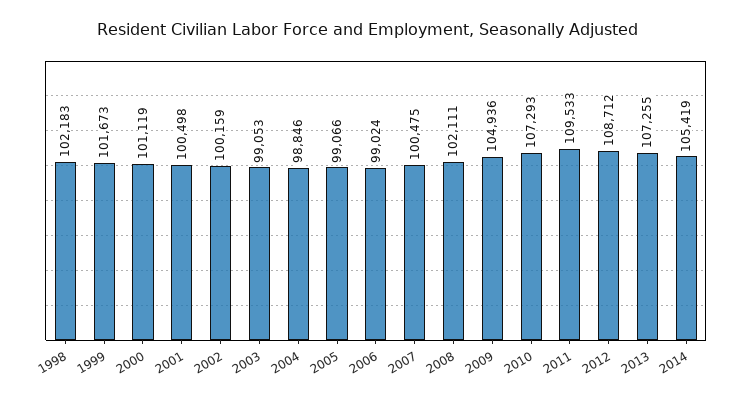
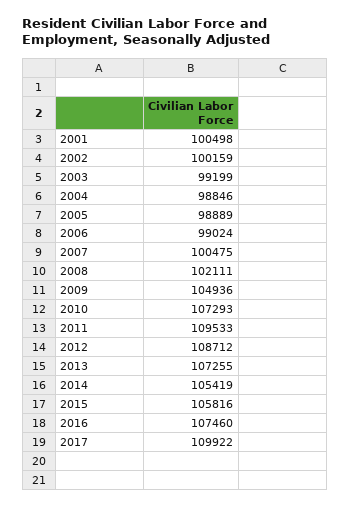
1998: 102183 -> none
1999: 101673 -> none
2000: 101119 -> none
2003: 99053 -> 99199
2005: 99066 -> 98889
2015: none -> 105816
2016: none -> 107460
2017: none -> 109922

